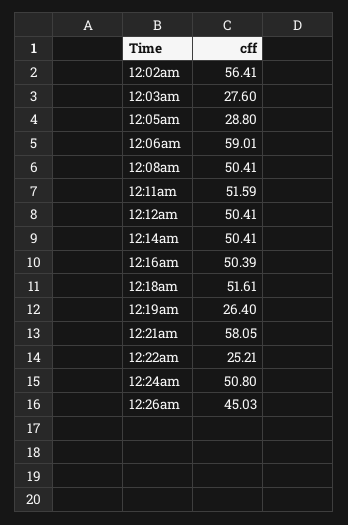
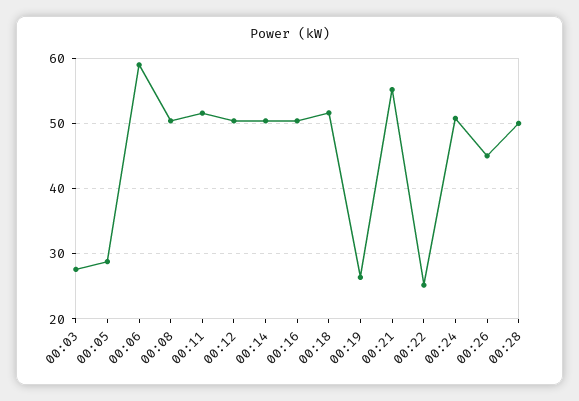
12:02am: 56.41 -> none
12:21am: 58.05 -> 55
00:28: none -> 50

